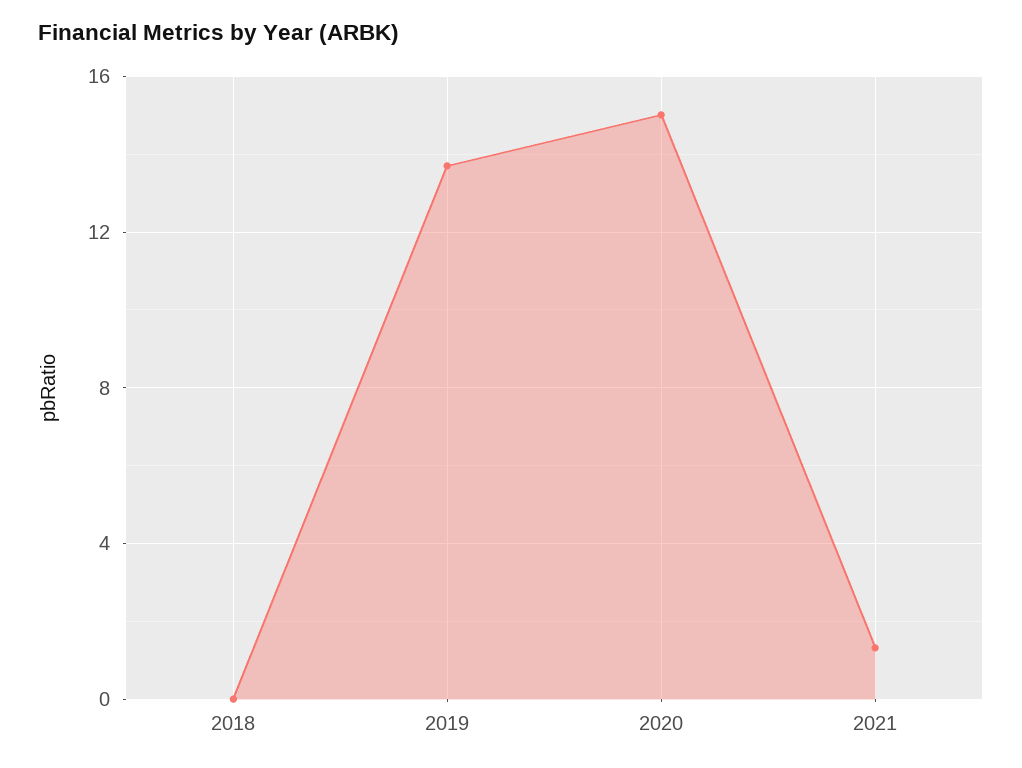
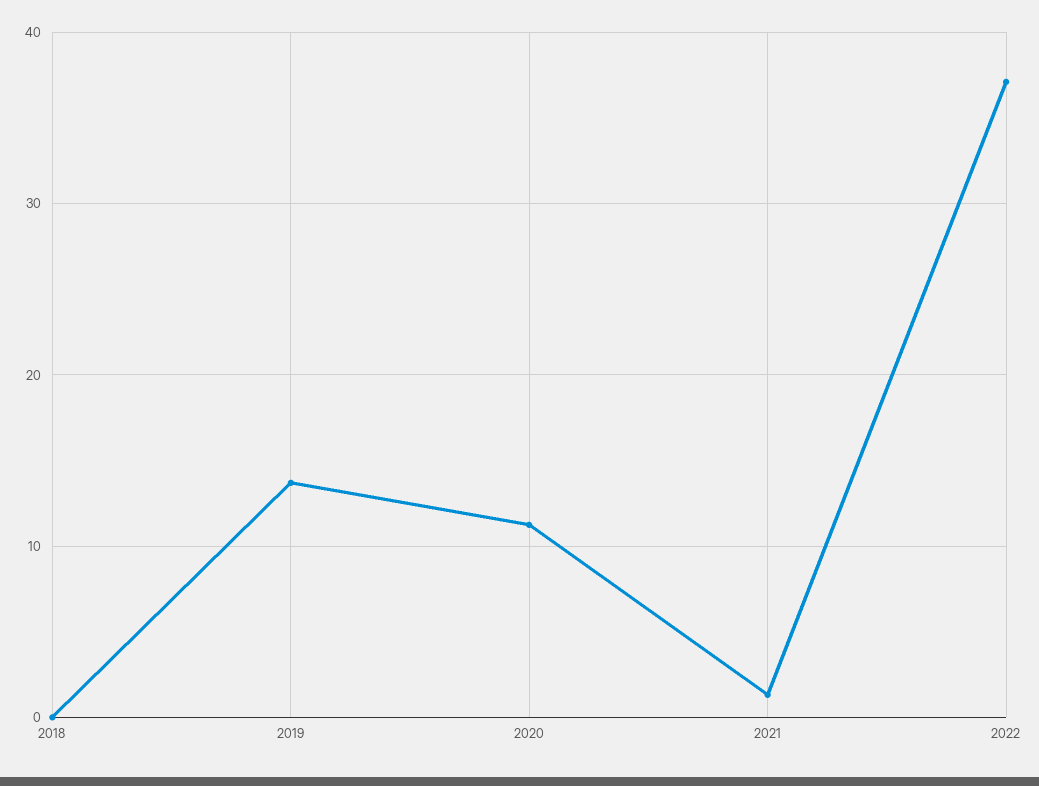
2020: 15 -> 11
2022: none -> 37

